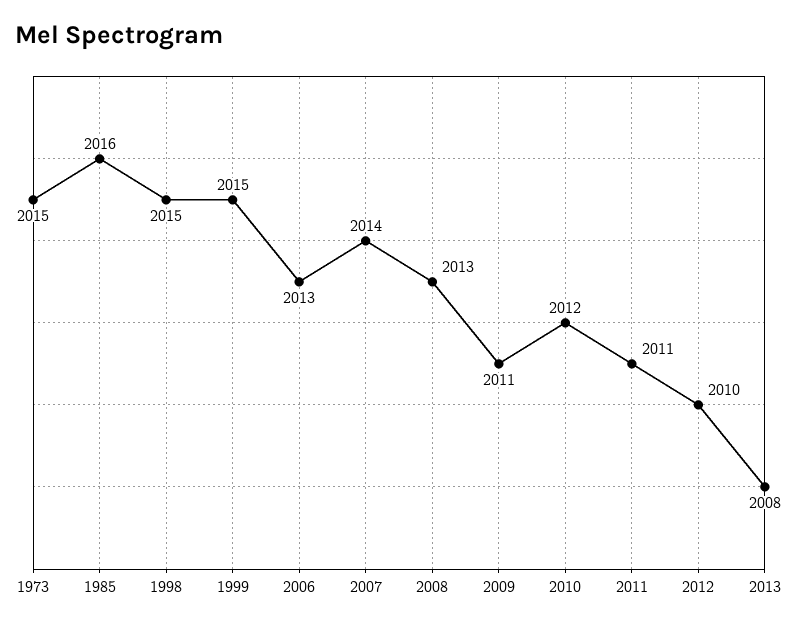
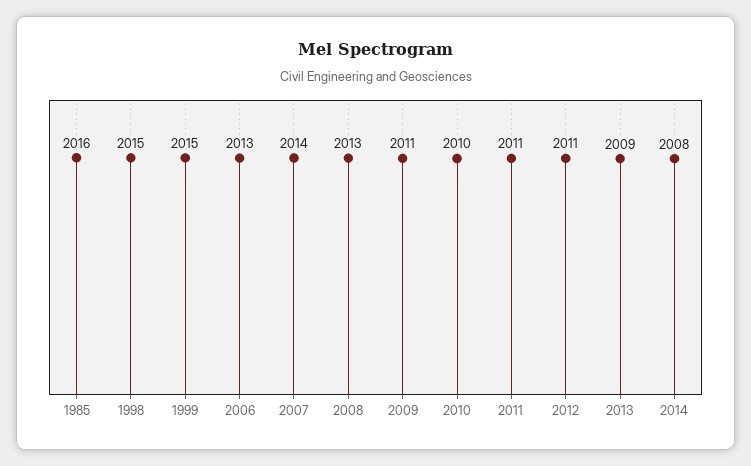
1973: 2015 -> none
2010: 2012 -> 2010
2012: 2010 -> 2011
2013: 2008 -> 2009
2014: none -> 2008

